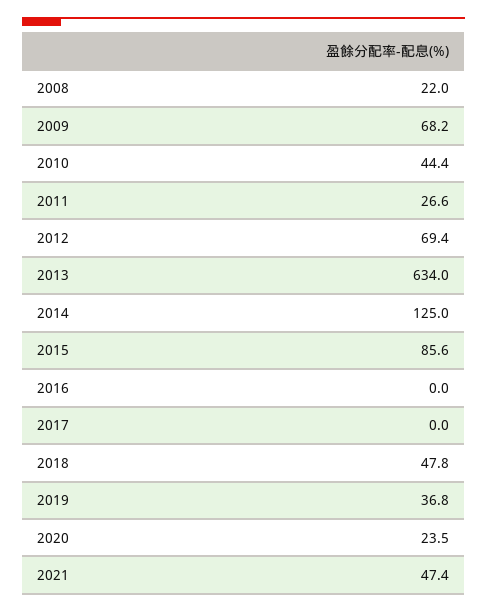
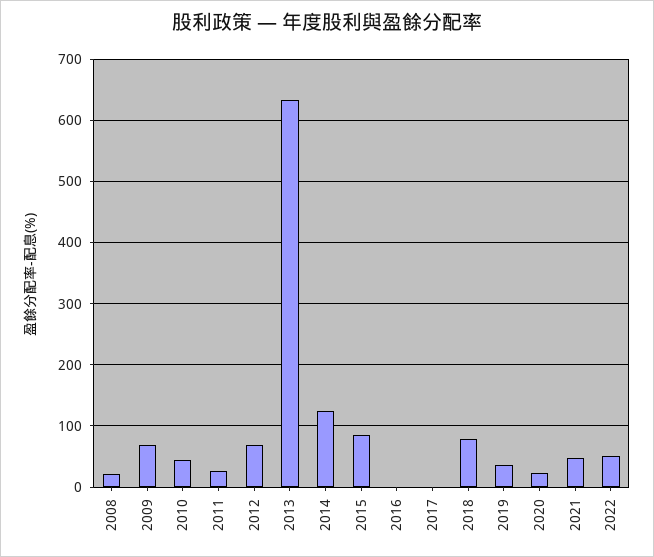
2018: 47.8 -> 80
2022: none -> 50

